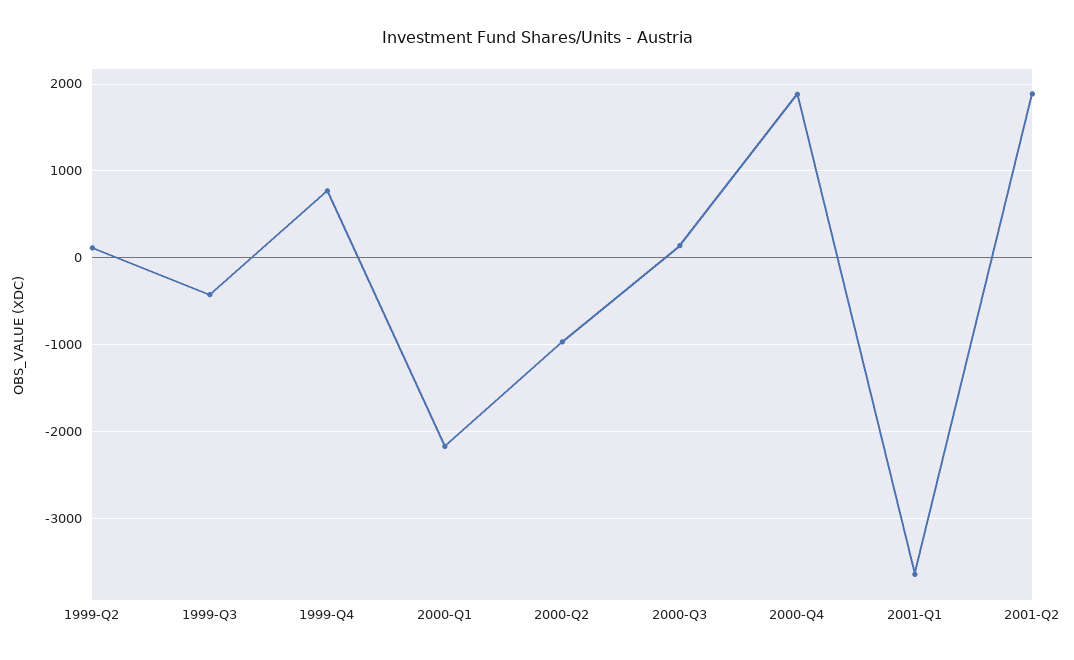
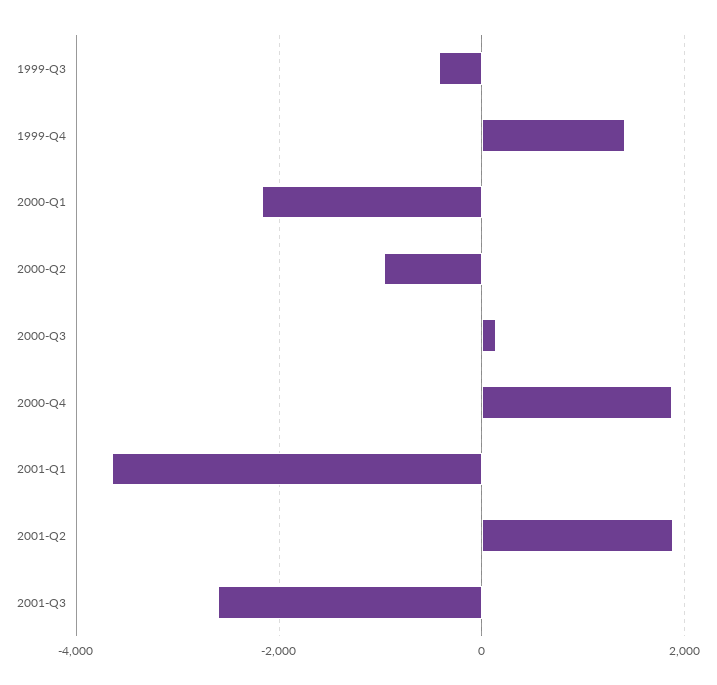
1999-Q2: 100 -> none
1999-Q4: 800 -> 1400
2001-Q3: none -> -2600

